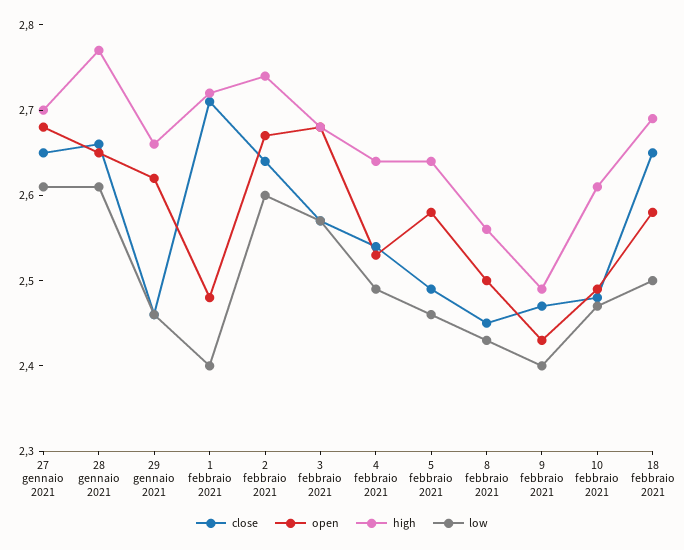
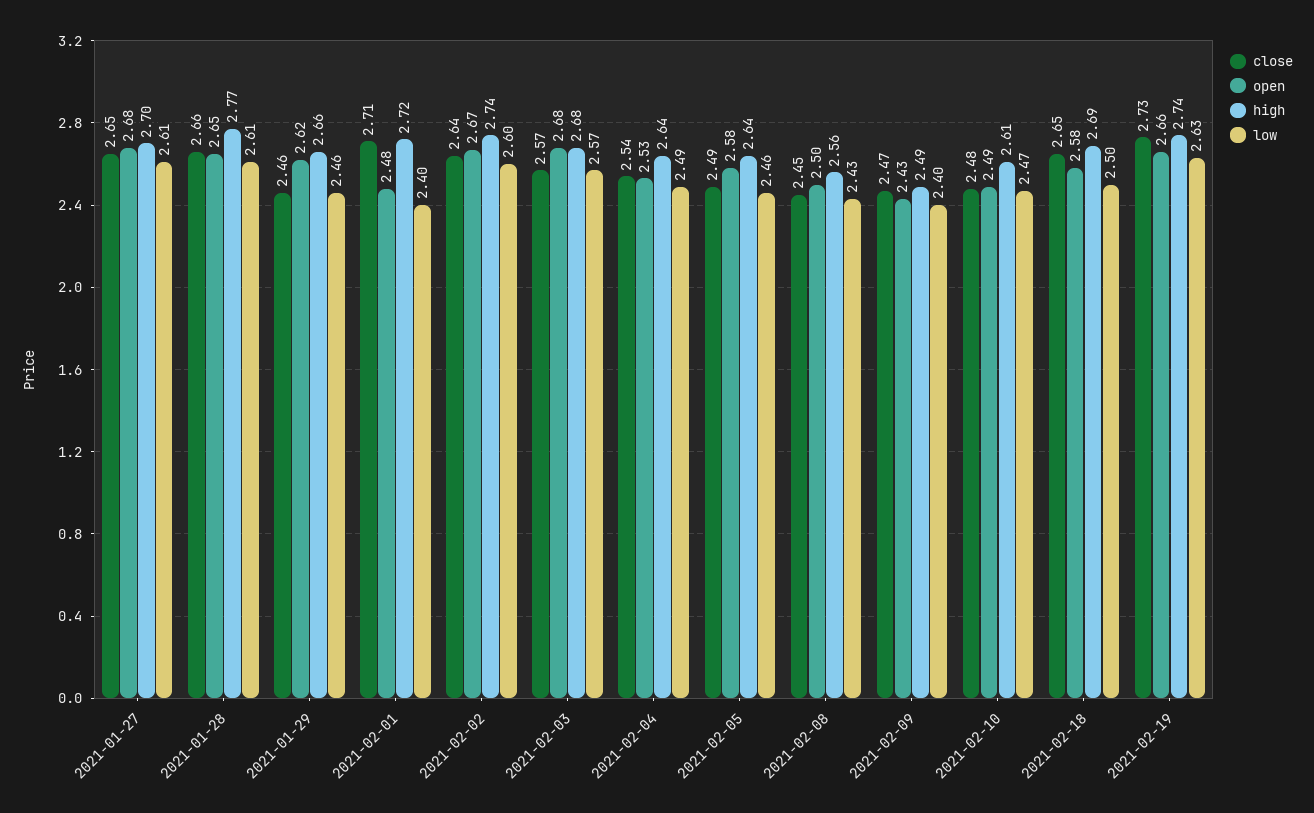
close, 2021-02-19: none -> 2.73
open, 2021-02-19: none -> 2.66
high, 2021-02-19: none -> 2.74
low, 2021-02-19: none -> 2.63

